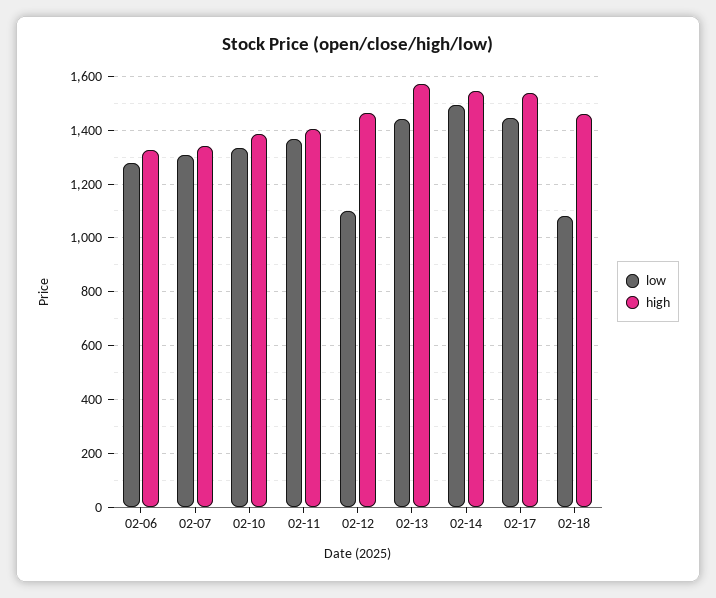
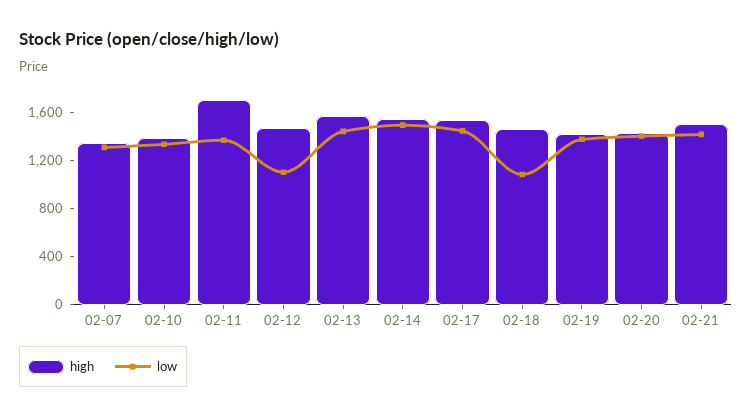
low, 02-06: 1275 -> none
high, 02-06: 1325 -> none
high, 02-11: 1400 -> 1700
high, 02-19: none -> 1400
low, 02-19: none -> 1400
high, 02-20: none -> 1400
low, 02-20: none -> 1400
high, 02-21: none -> 1500
low, 02-21: none -> 1400

